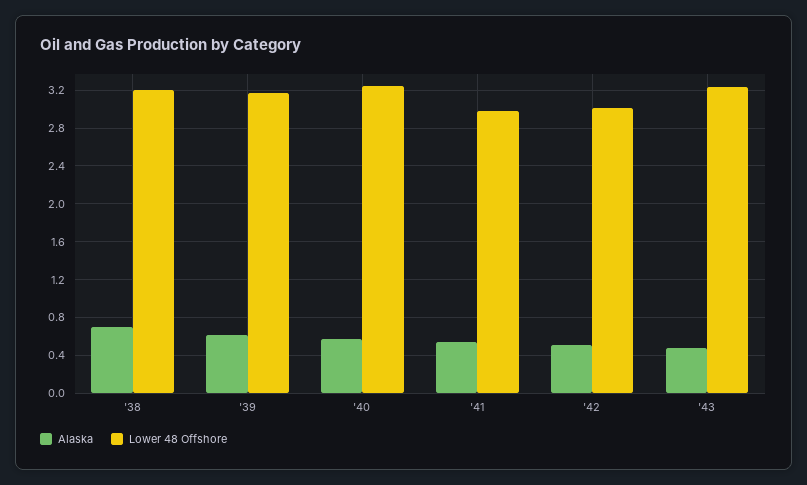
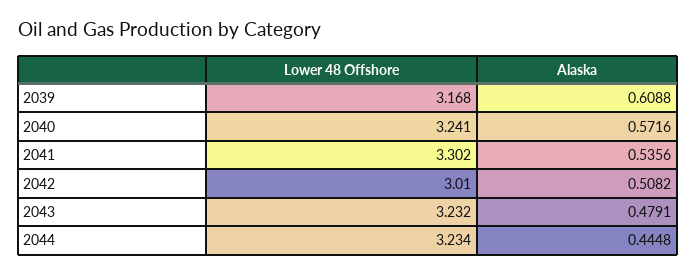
Alaska, '38: 0.7 -> none
Lower 48 Offshore, '38: 3.2 -> none
Lower 48 Offshore, '41: 3 -> 3.302
Lower 48 Offshore, 2044: none -> 3.234
Alaska, 2044: none -> 0.4448

